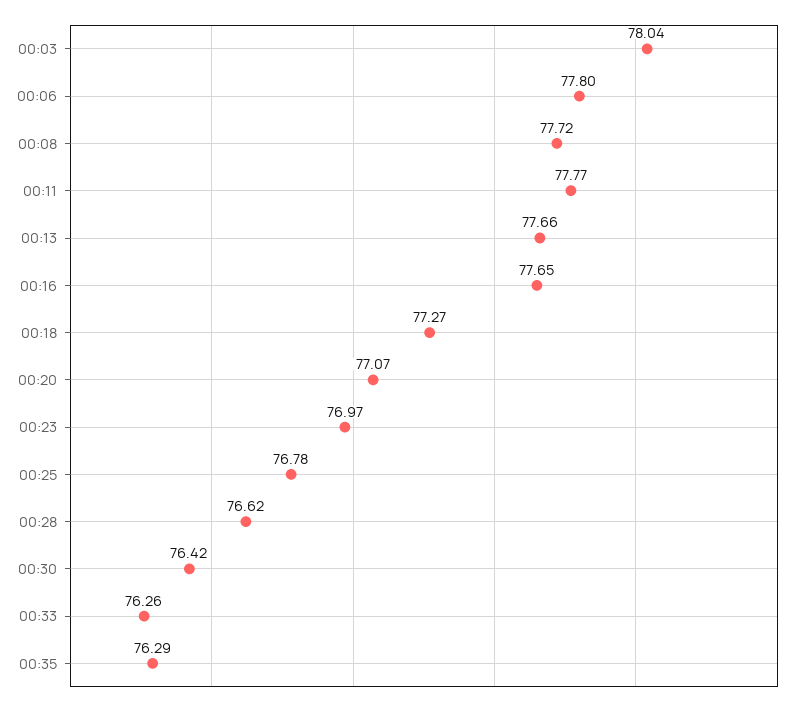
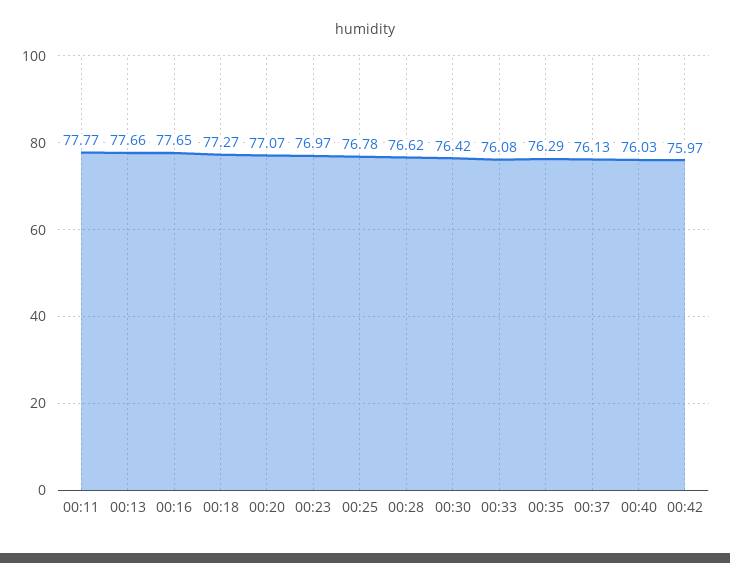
00:03: 78.04 -> none
00:06: 77.8 -> none
00:08: 77.72 -> none
00:33: 76.26 -> 76.08
00:37: none -> 76.13
00:40: none -> 76.03
00:42: none -> 75.97

